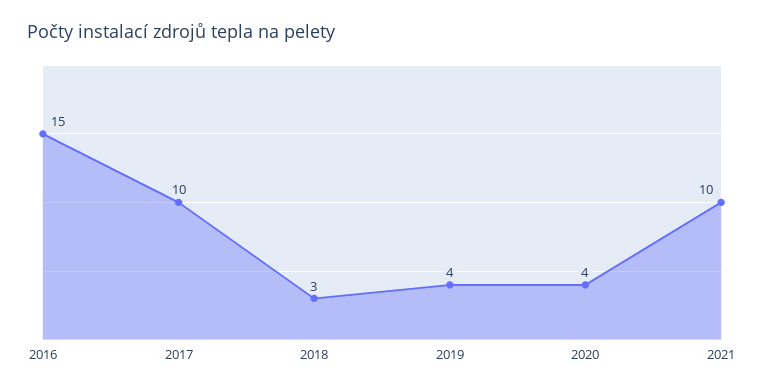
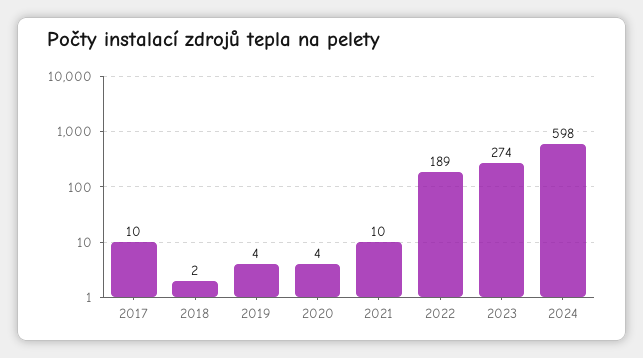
2016: 15 -> none
2018: 3 -> 2
2022: none -> 189
2023: none -> 274
2024: none -> 598

